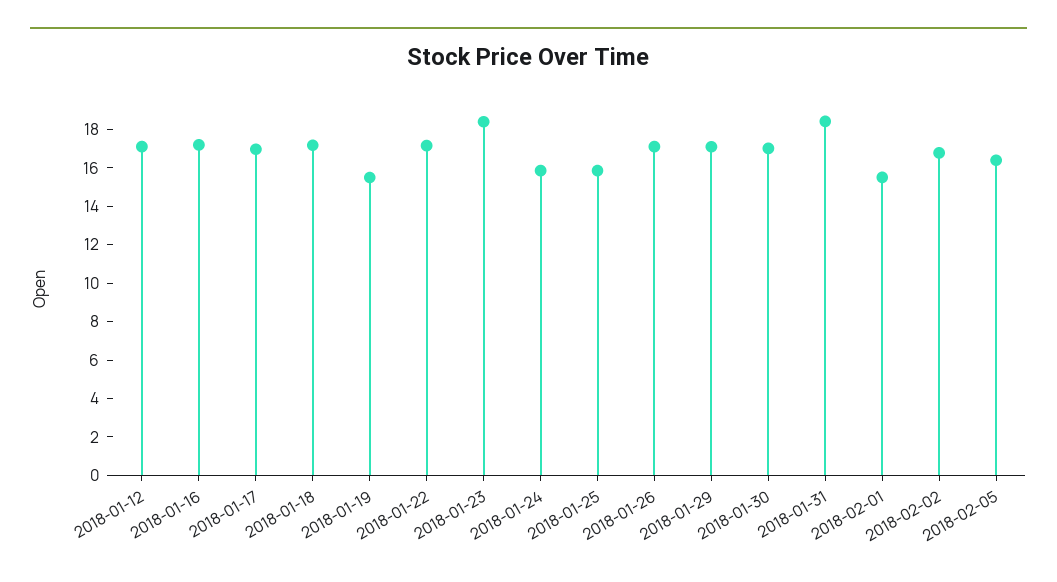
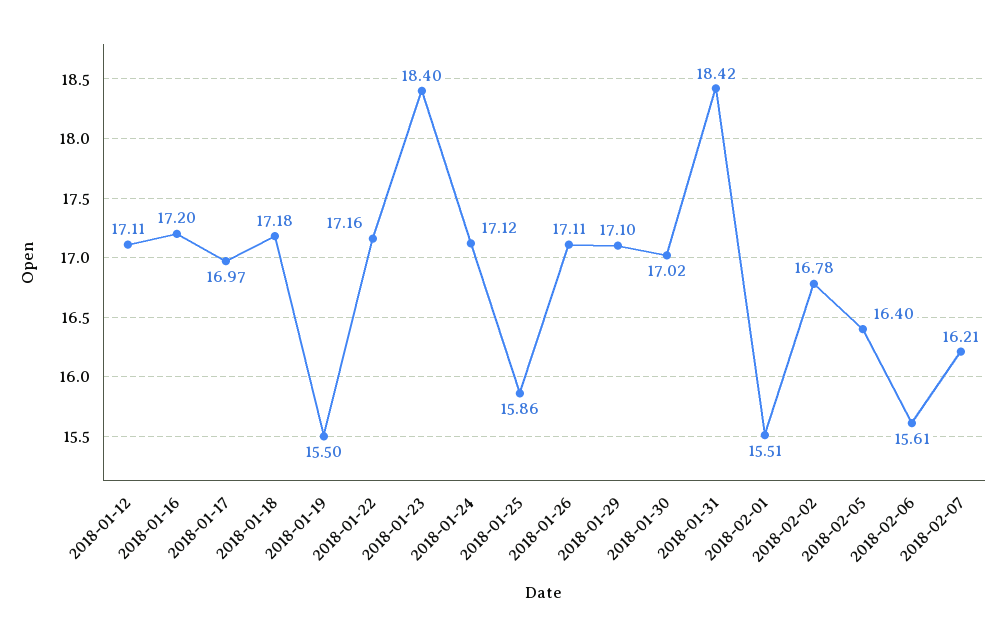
2018-01-24: 16 -> 17.12
2018-02-06: none -> 15.61
2018-02-07: none -> 16.21

